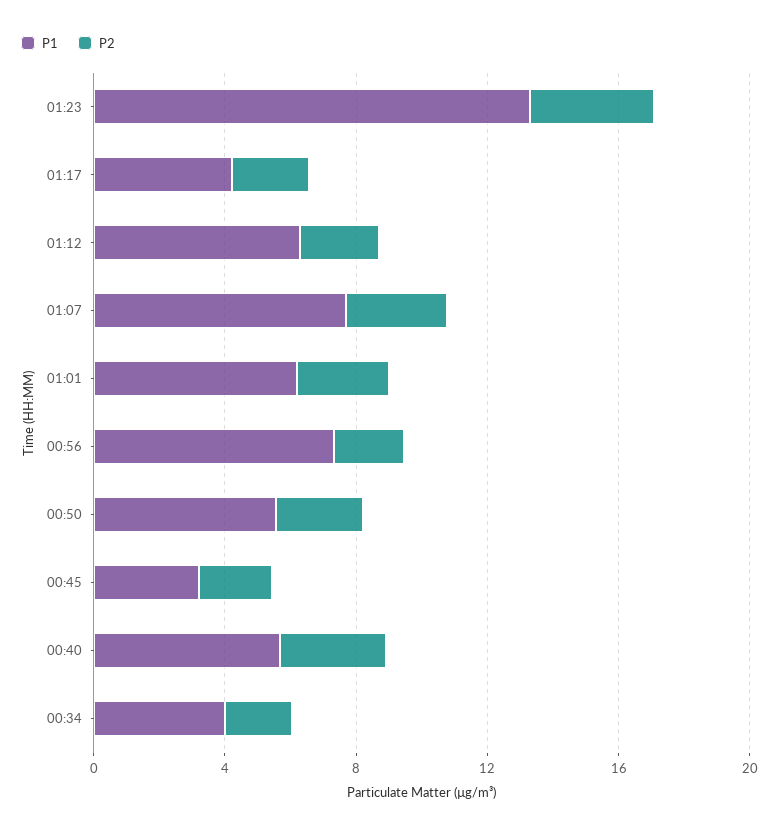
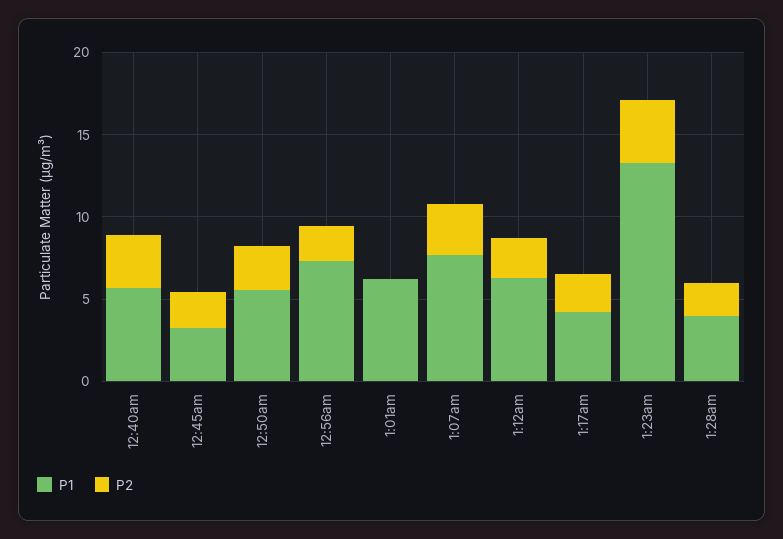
P2, 01:01: 3 -> 0
P1, 00:34: 4 -> none
P2, 00:34: 2 -> none
P1, 1:28am: none -> 4
P2, 1:28am: none -> 2

